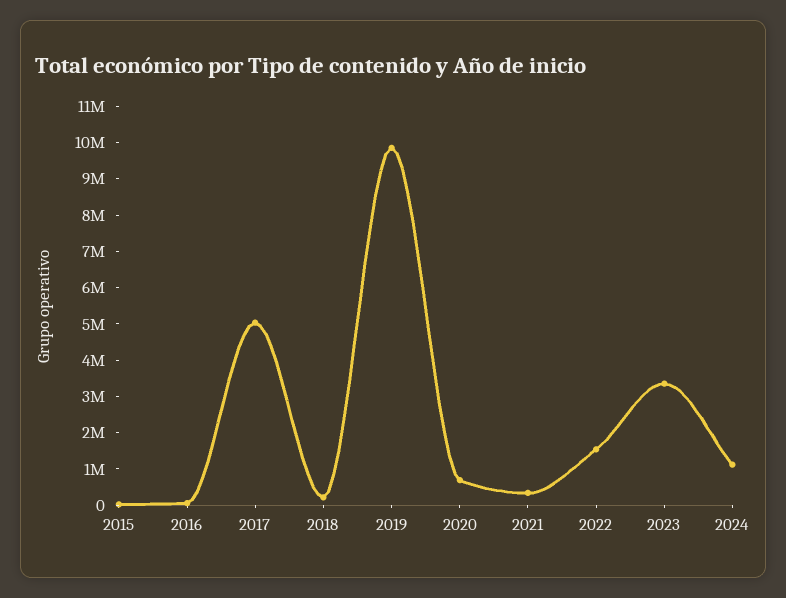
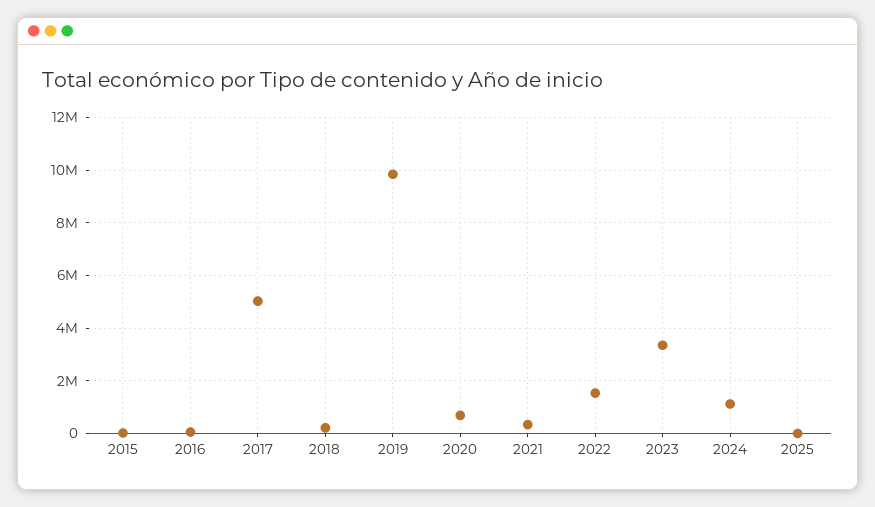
2025: none -> 0

